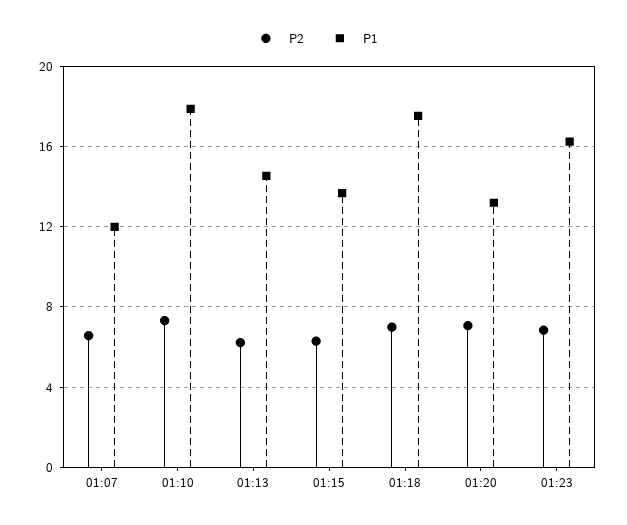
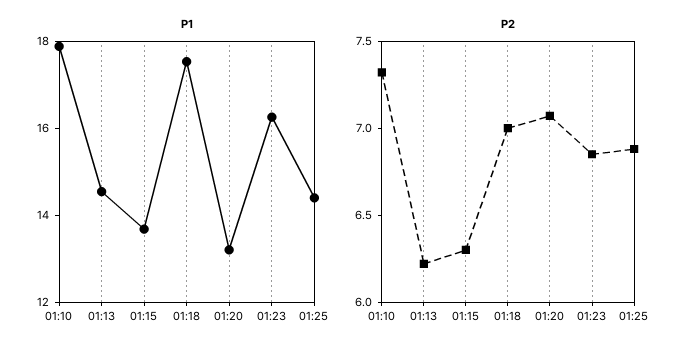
P2, 01:07: 6.5 -> none
P1, 01:07: 12 -> none
P1, 01:25: none -> 14.5
P2, 01:25: none -> 6.9

